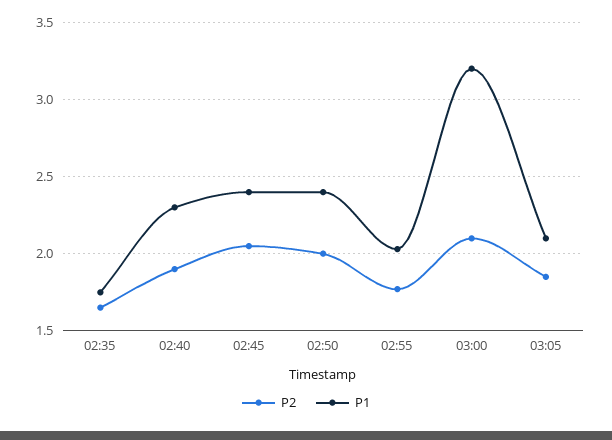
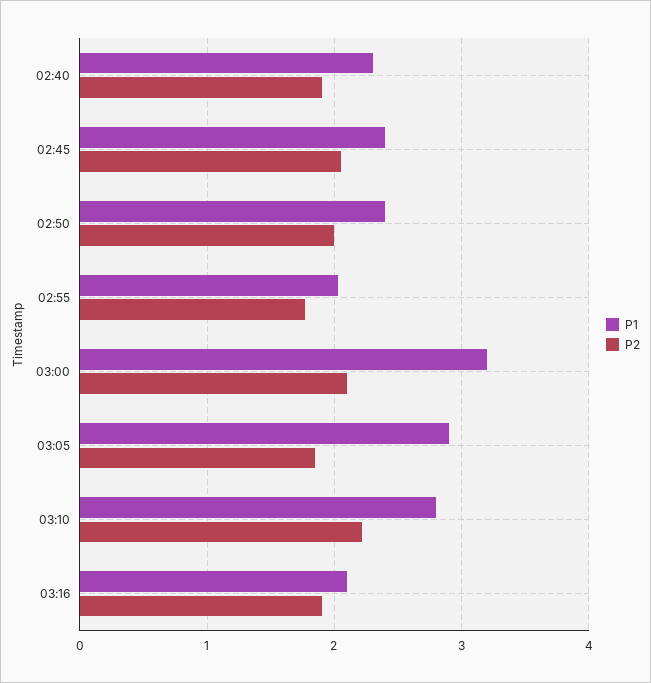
P2, 02:35: 1.65 -> none
P1, 02:35: 1.75 -> none
P1, 03:05: 2.1 -> 2.9
P1, 03:10: none -> 2.8
P2, 03:10: none -> 2.2
P1, 03:16: none -> 2.1
P2, 03:16: none -> 1.9

